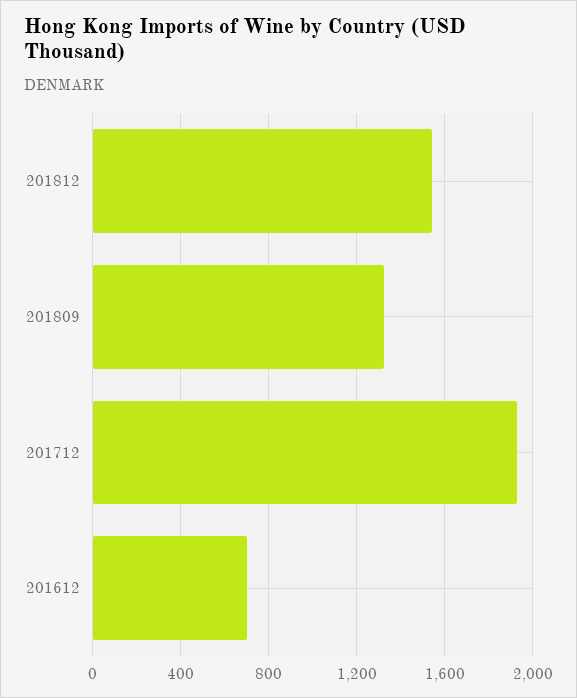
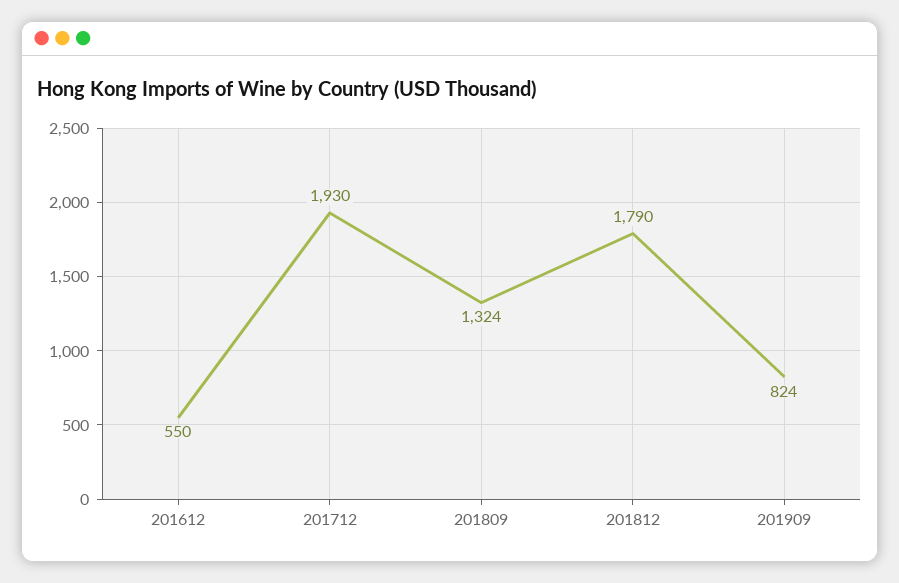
201812: 1550 -> 1790
201612: 700 -> 550
201909: none -> 824

